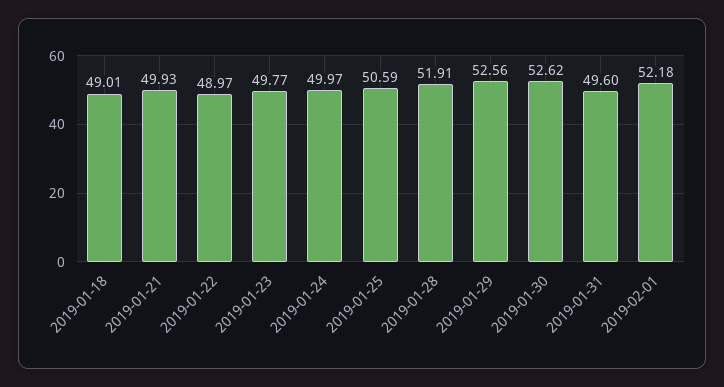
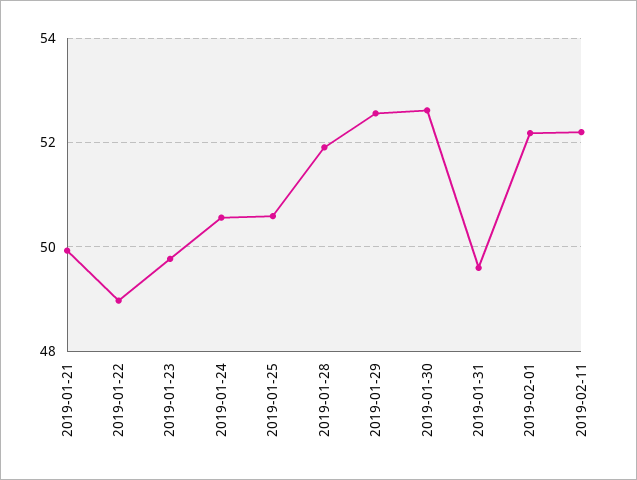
2019-01-18: 49.01 -> none
2019-01-24: 49.97 -> 50.6
2019-02-11: none -> 52.2

